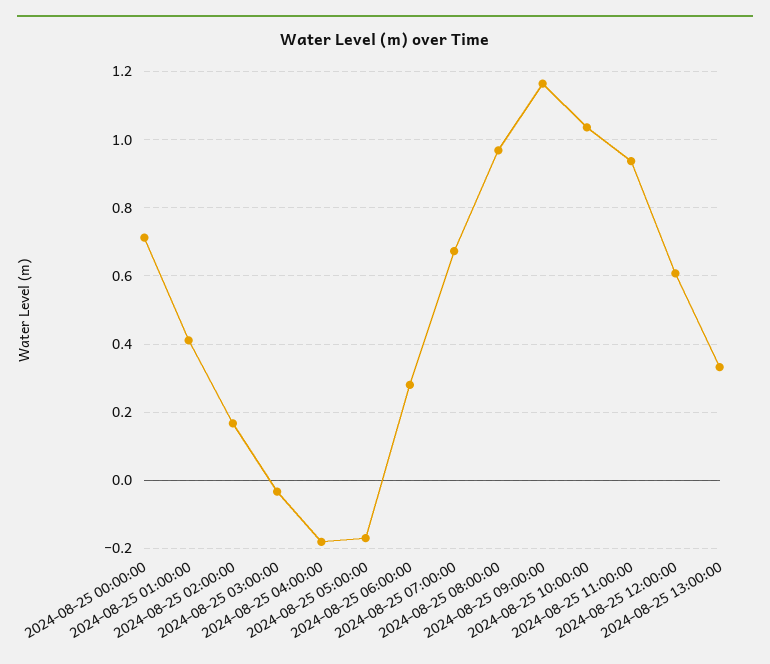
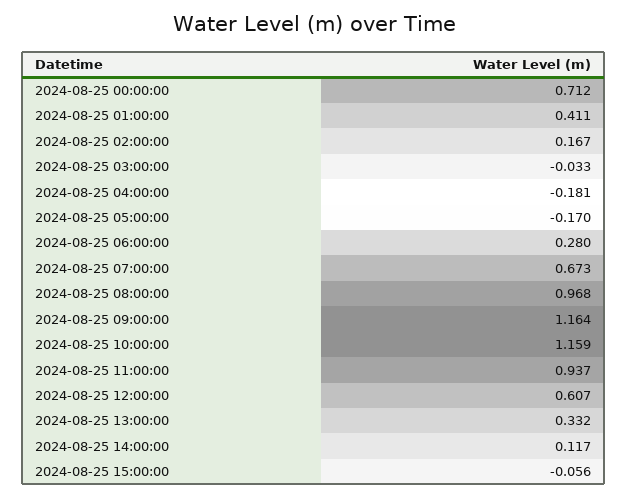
2024-08-25 10:00:00: 1.04 -> 1.159
2024-08-25 14:00:00: none -> 0.117
2024-08-25 15:00:00: none -> -0.056

